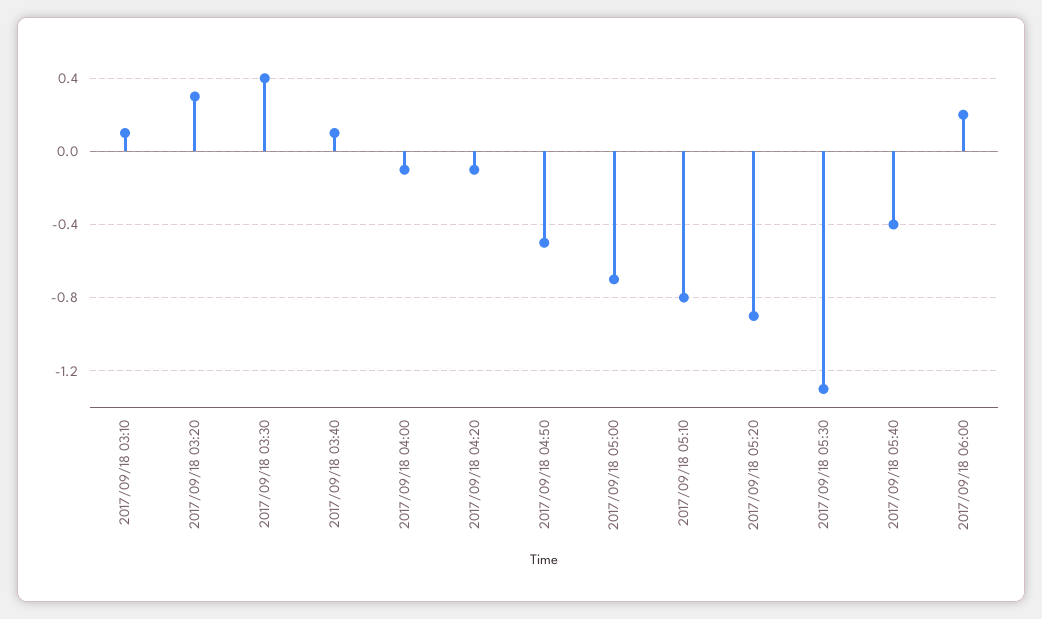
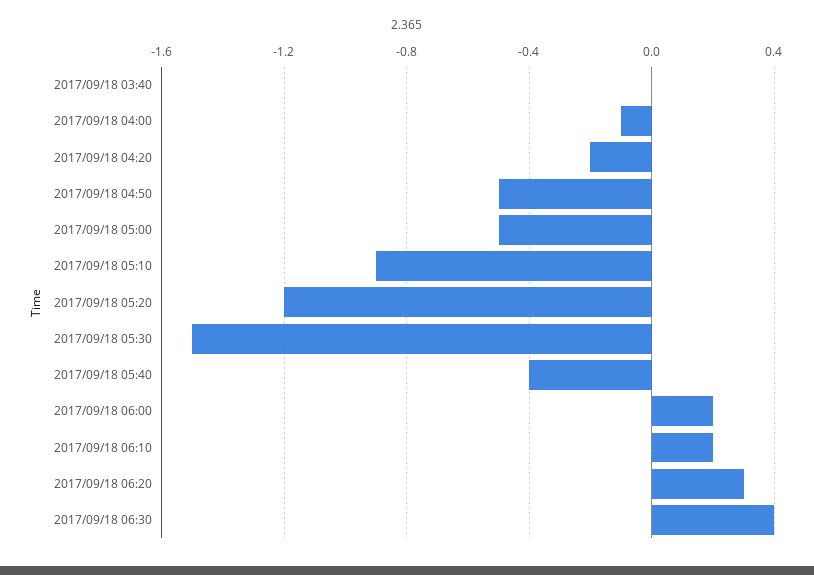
2017/09/18 03:10: 0.1 -> none
2017/09/18 03:20: 0.3 -> none
2017/09/18 03:30: 0.4 -> none
2017/09/18 03:40: 0.1 -> 0
2017/09/18 04:20: -0.1 -> -0.2
2017/09/18 05:00: -0.7 -> -0.5
2017/09/18 05:10: -0.8 -> -0.9
2017/09/18 05:20: -0.9 -> -1.2
2017/09/18 05:30: -1.3 -> -1.5
2017/09/18 06:10: none -> 0.2
2017/09/18 06:20: none -> 0.3
2017/09/18 06:30: none -> 0.4

